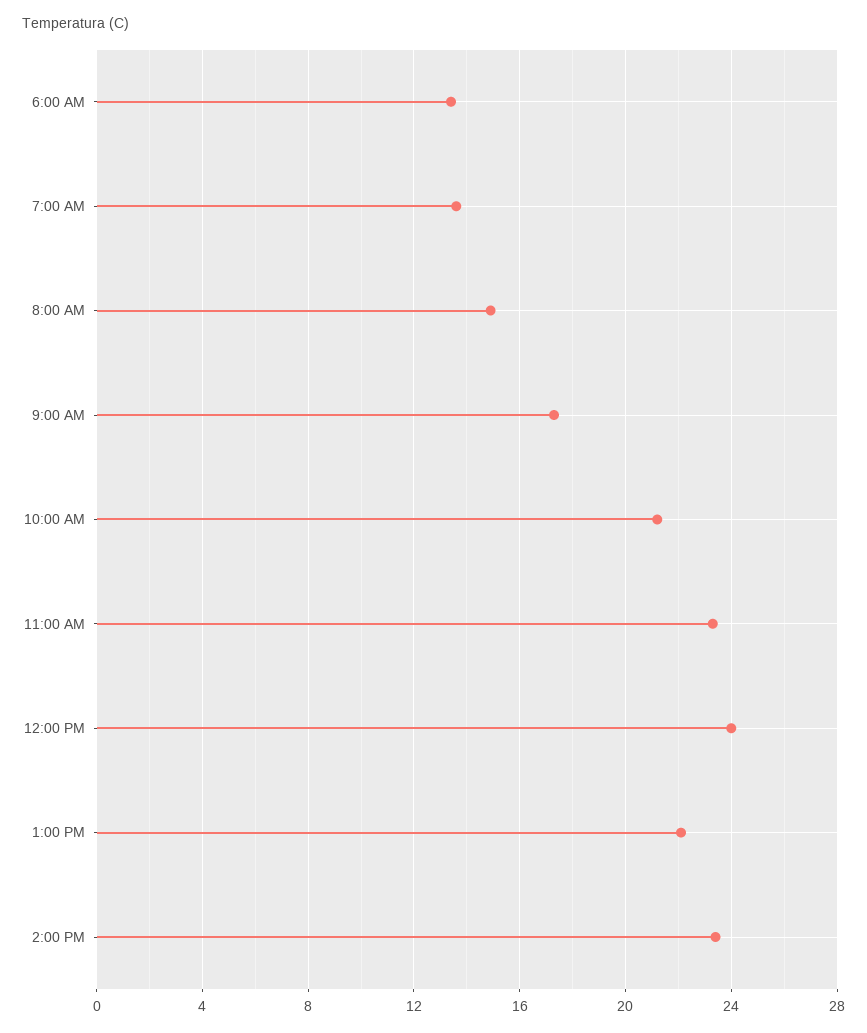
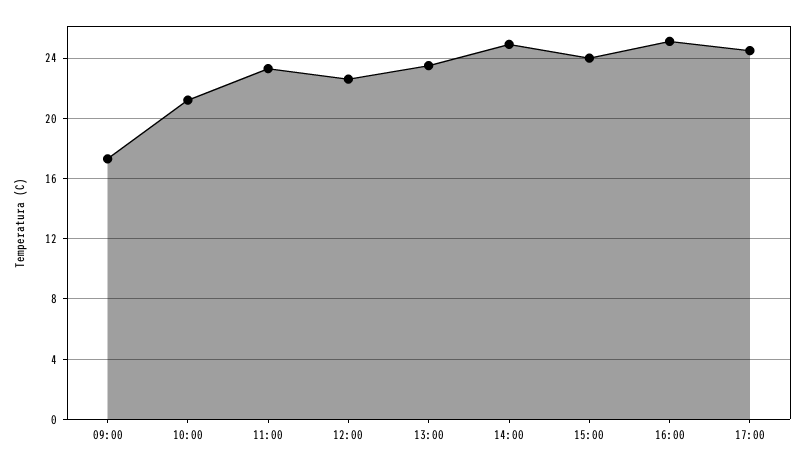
6:00 AM: 13.5 -> none
7:00 AM: 13.5 -> none
8:00 AM: 15 -> none
12:00 PM: 24 -> 22.5
1:00 PM: 22 -> 23.5
2:00 PM: 23.5 -> 25
15:00: none -> 24
16:00: none -> 25
17:00: none -> 24.5

